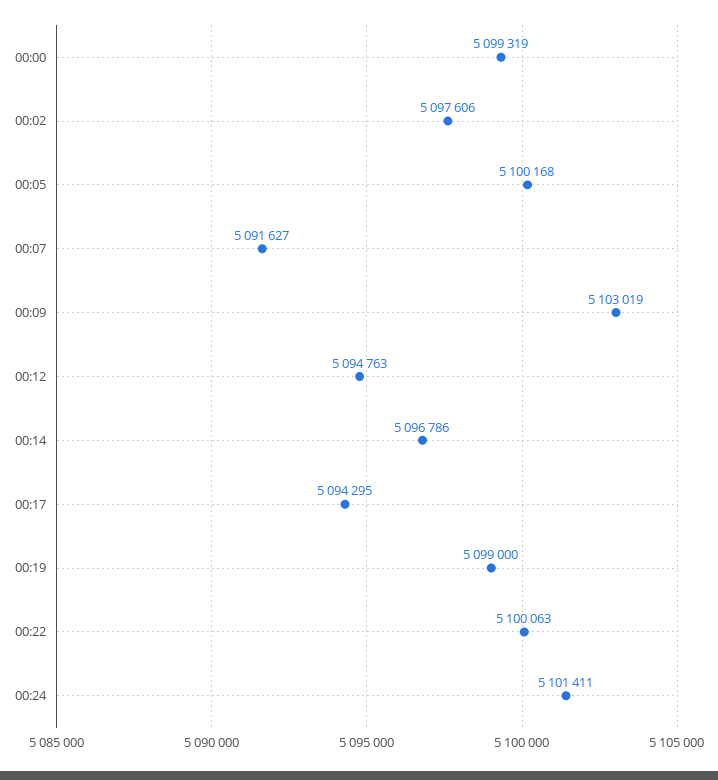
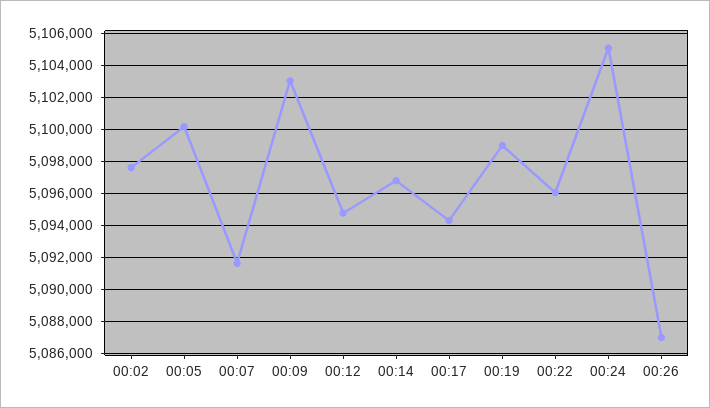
00:00: 5099319 -> none
00:22: 5100063 -> 5096000
00:24: 5101411 -> 5105000
00:26: none -> 5087000

